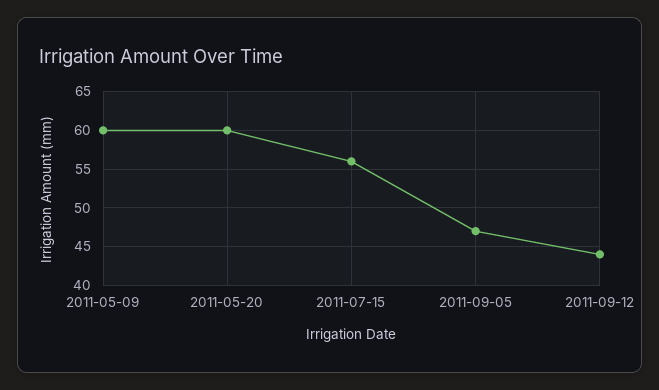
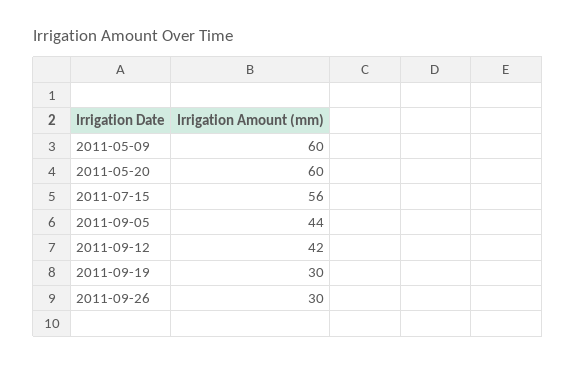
2011-09-05: 47 -> 44
2011-09-12: 44 -> 42
2011-09-19: none -> 30
2011-09-26: none -> 30

